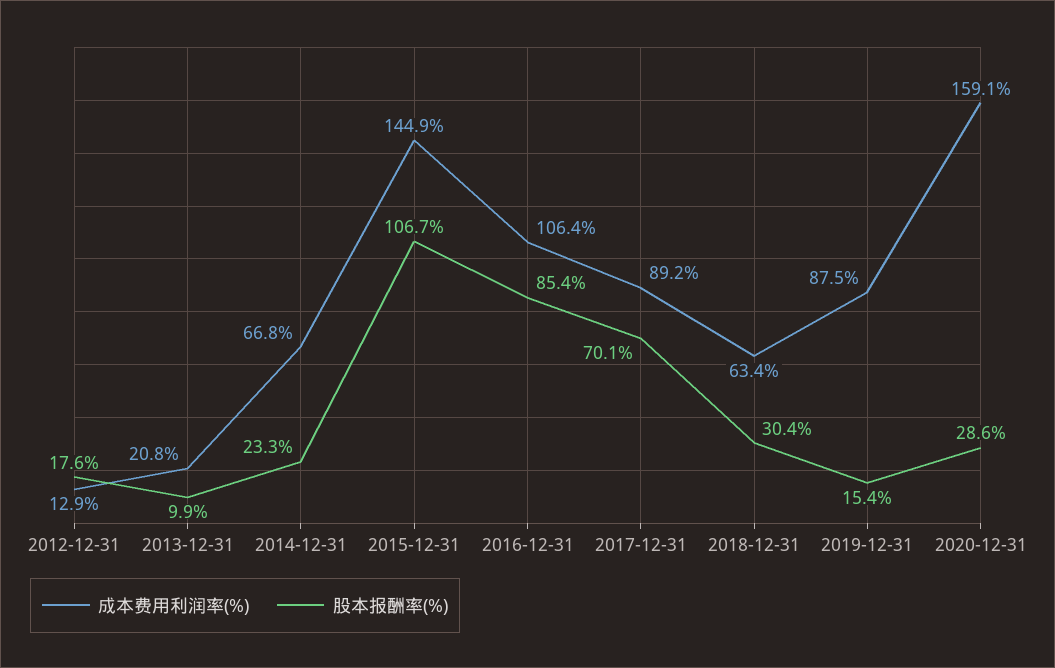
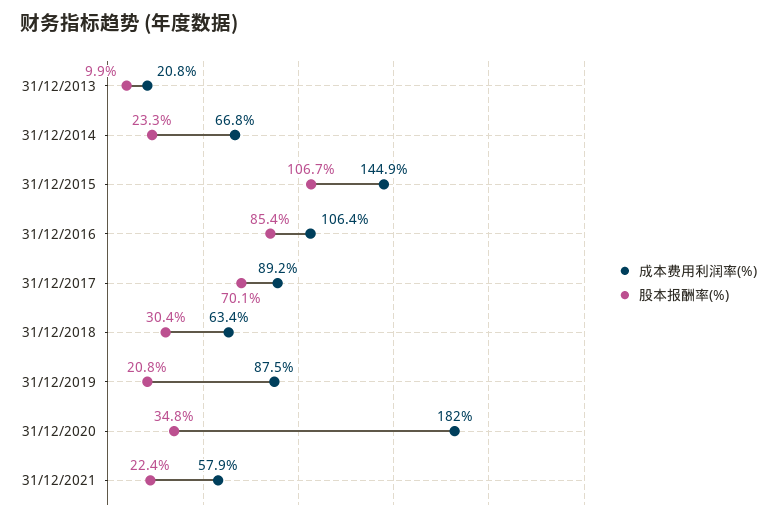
成本费用利润率(%), 2012-12-31: 12.9 -> none
股本报酬率(%), 2012-12-31: 17.6 -> none
股本报酬率(%), 2019-12-31: 15.4 -> 20.8
成本费用利润率(%), 2020-12-31: 159.1 -> 182
股本报酬率(%), 2020-12-31: 28.6 -> 34.8
成本费用利润率(%), 31/12/2021: none -> 57.9
股本报酬率(%), 31/12/2021: none -> 22.4

